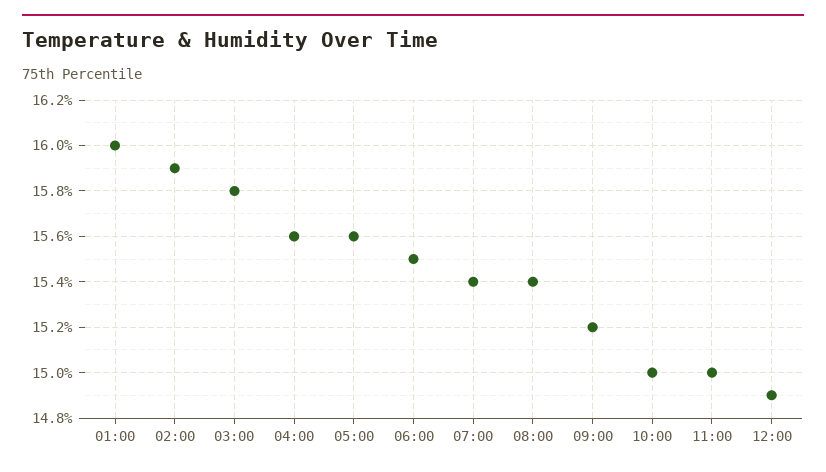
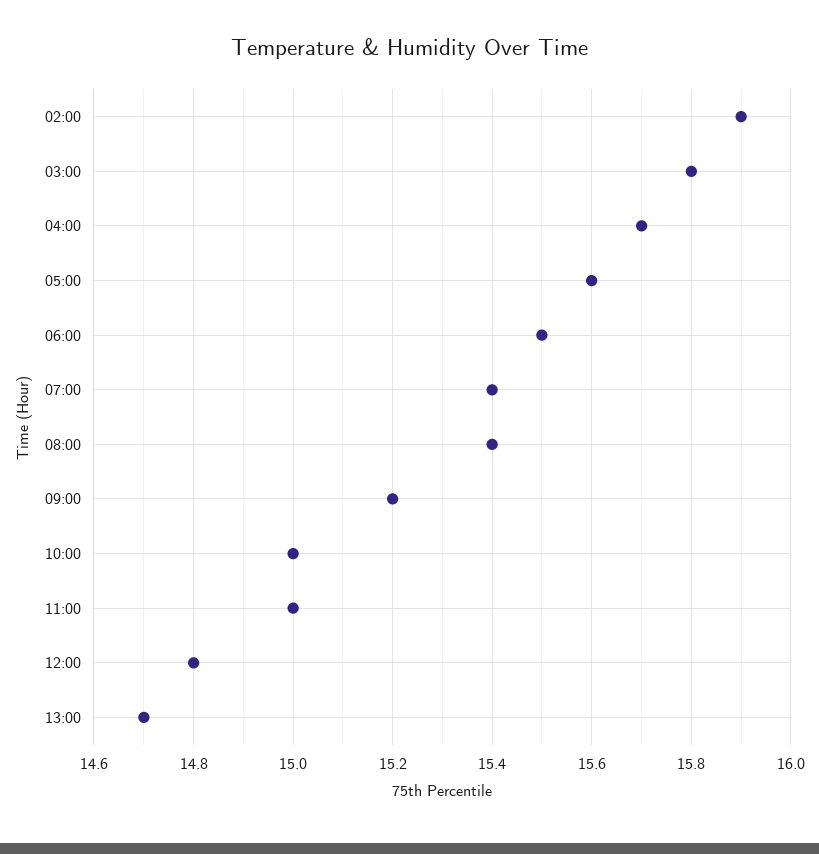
01:00: 16 -> none
04:00: 15.6 -> 15.7
12:00: 14.9 -> 14.8
13:00: none -> 14.7

